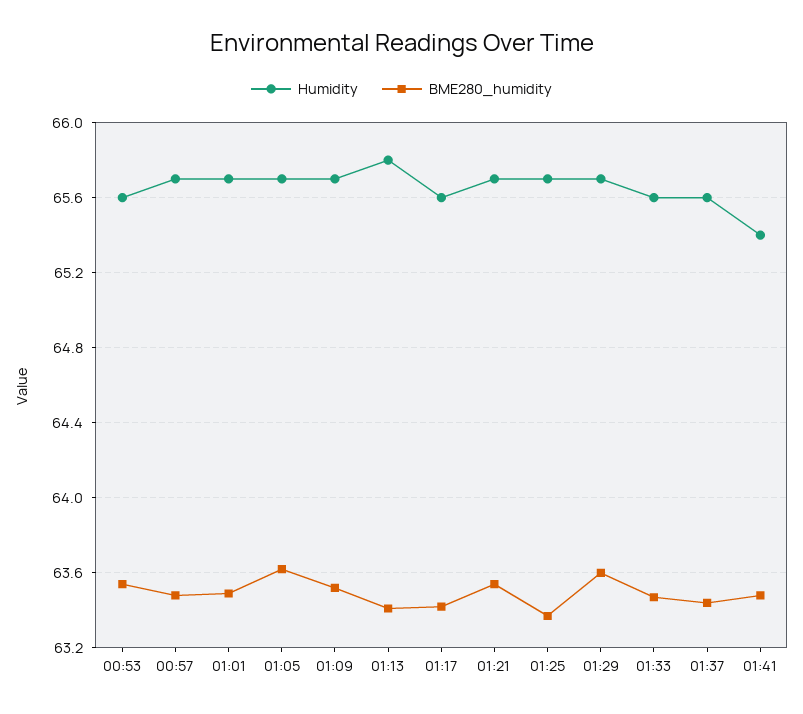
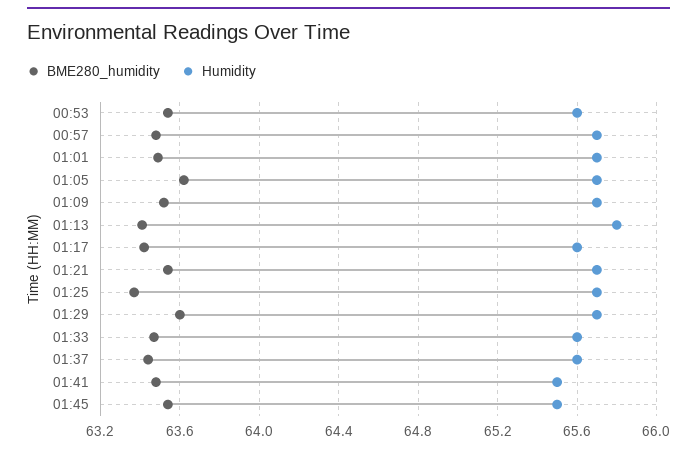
Humidity, 01:41: 65.4 -> 65.5
BME280_humidity, 01:45: none -> 63.55
Humidity, 01:45: none -> 65.5

